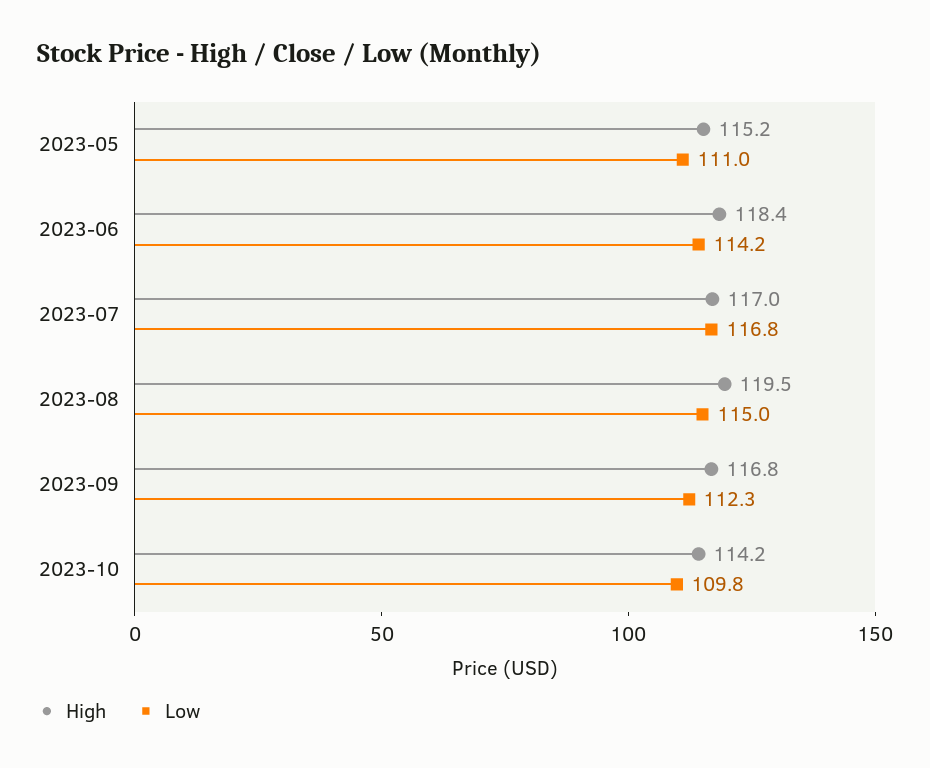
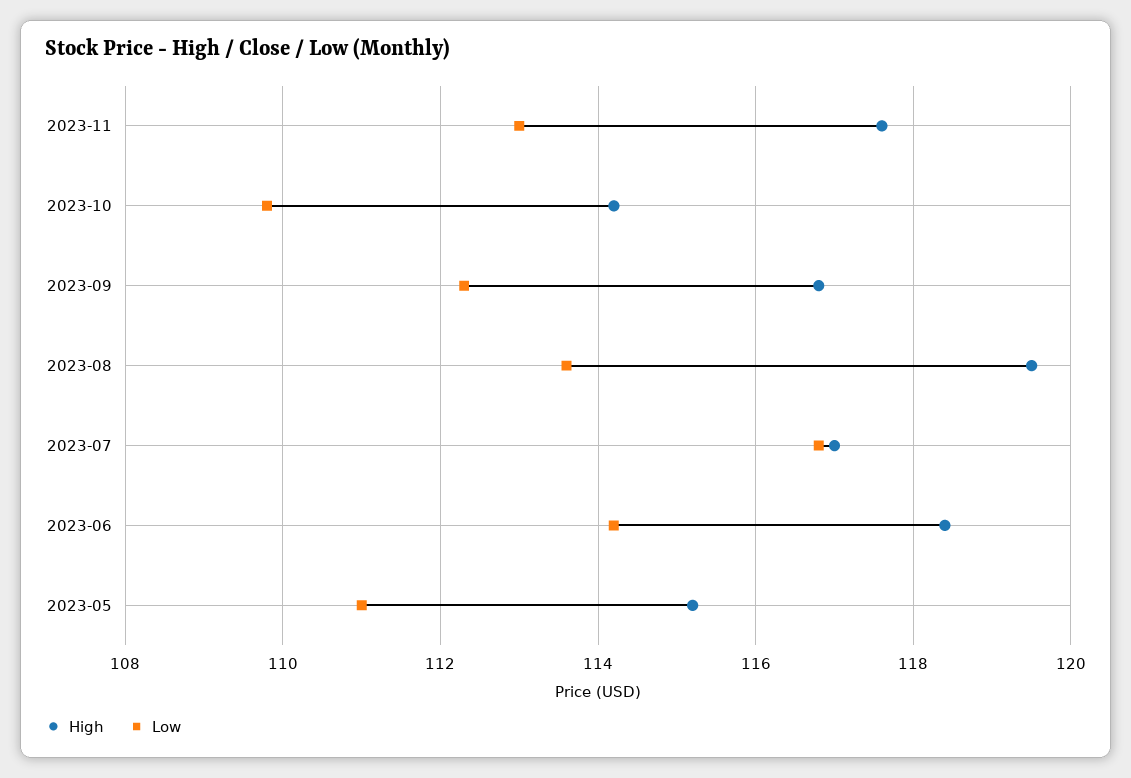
Low, 2023-08: 115 -> 113.5
High, 2023-11: none -> 117.5
Low, 2023-11: none -> 113

